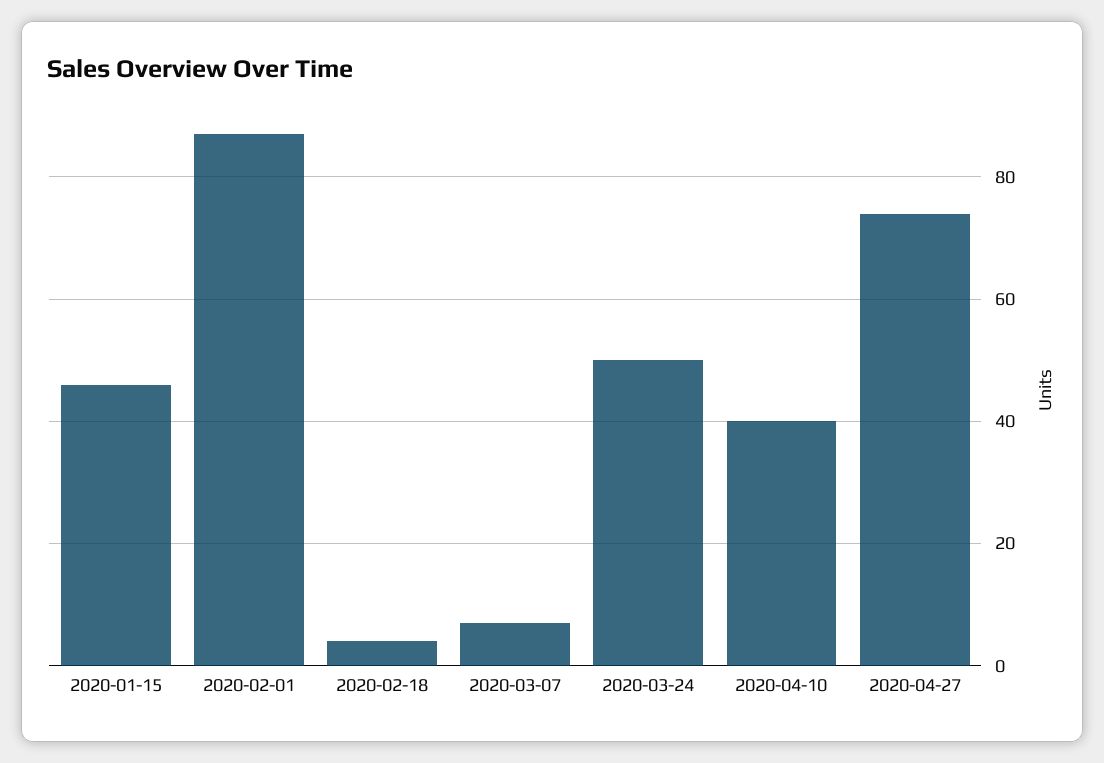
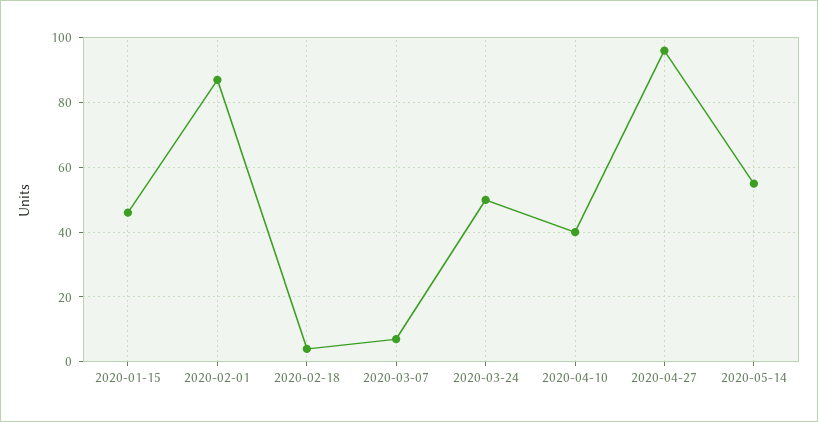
2020-04-27: 75 -> 95
2020-05-14: none -> 55

